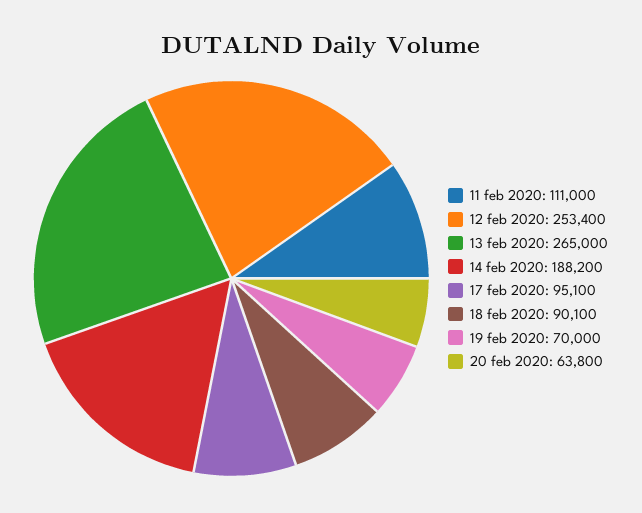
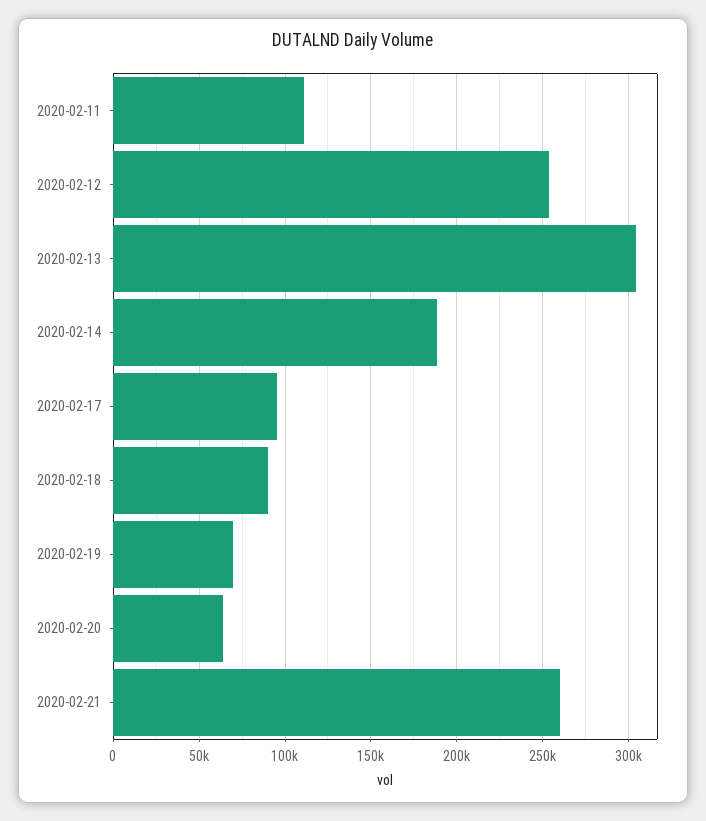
13 feb 2020: 265000 -> 305000
2020-02-21: none -> 260000

